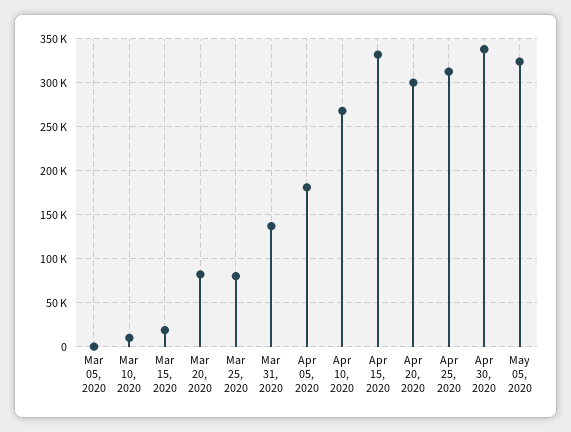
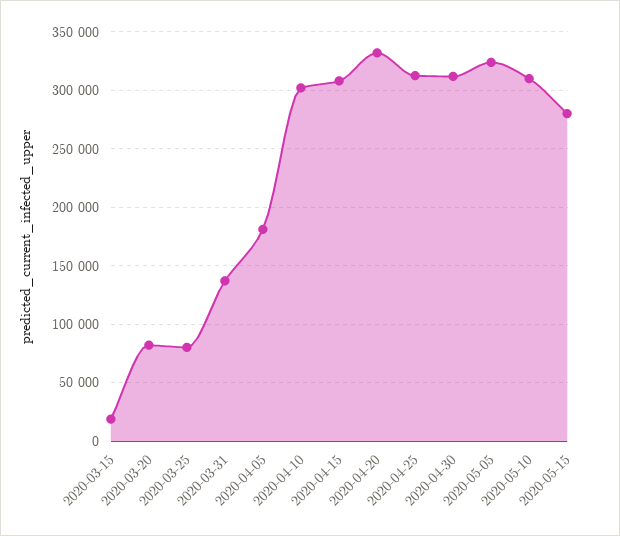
Mar 05, 2020: 0 -> none
Mar 10, 2020: 10000 -> none
Apr 10, 2020: 270000 -> 300000
Apr 15, 2020: 330000 -> 310000
Apr 20, 2020: 300000 -> 330000
Apr 30, 2020: 340000 -> 310000
2020-05-10: none -> 310000
2020-05-15: none -> 280000

